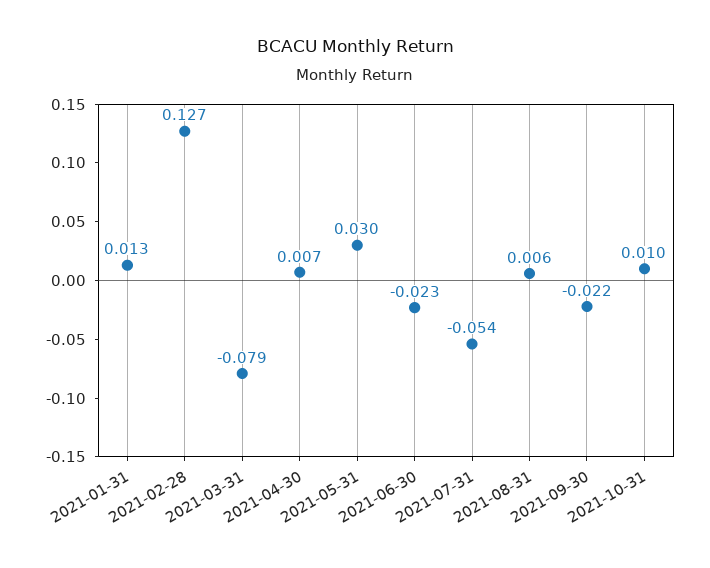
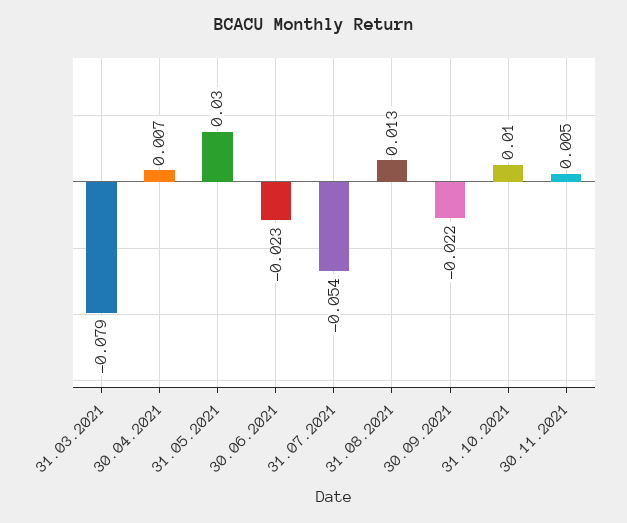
2021-01-31: 0.013 -> none
2021-02-28: 0.127 -> none
2021-08-31: 0.006 -> 0.013
30.11.2021: none -> 0.005

